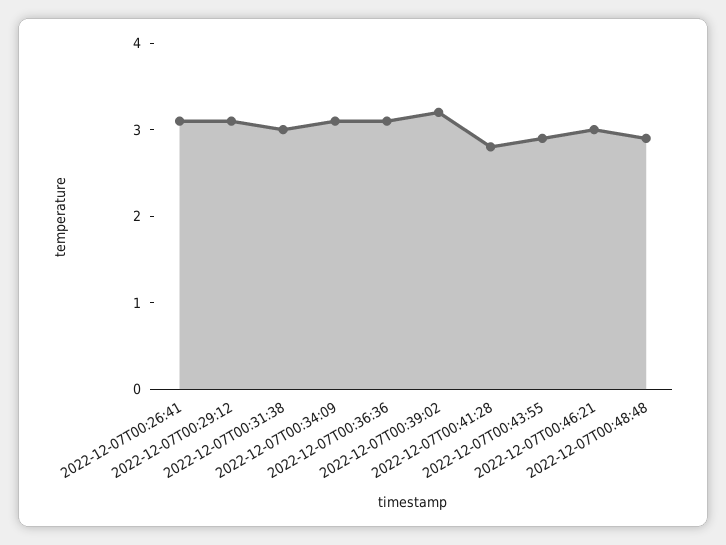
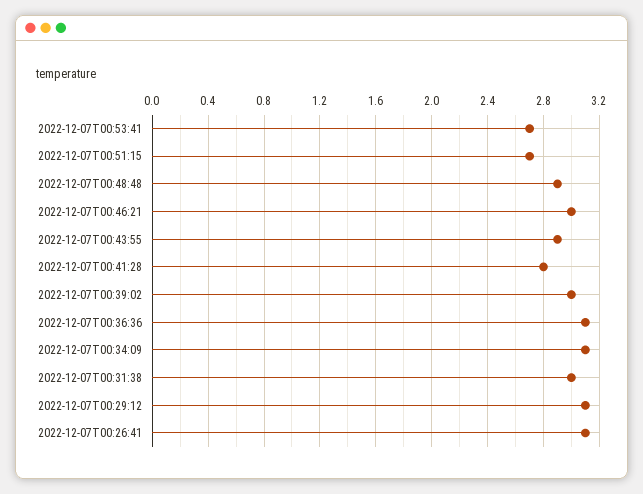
2022-12-07T00:39:02: 3.2 -> 3
2022-12-07T00:53:41: none -> 2.7
2022-12-07T00:51:15: none -> 2.7

